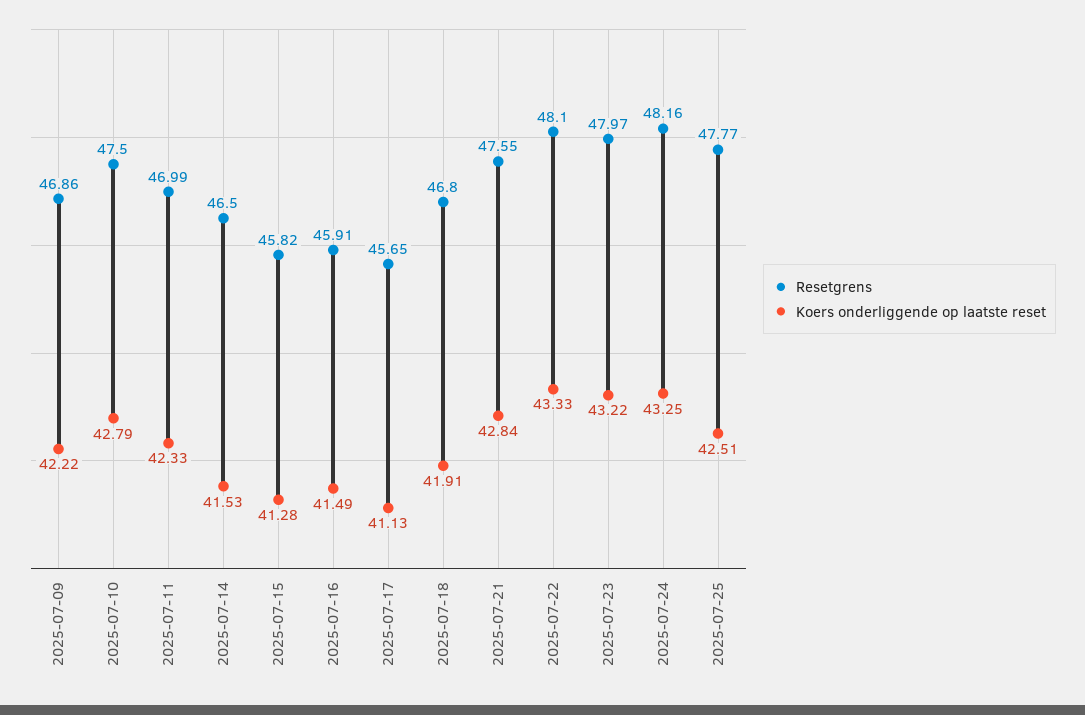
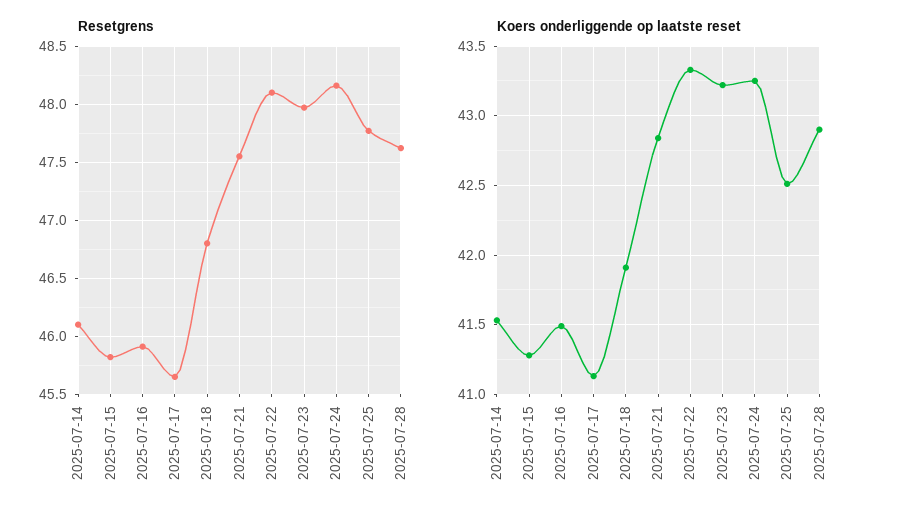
Resetgrens, 2025-07-09: 46.86 -> none
Koers onderliggende op laatste reset, 2025-07-09: 42.22 -> none
Resetgrens, 2025-07-10: 47.5 -> none
Koers onderliggende op laatste reset, 2025-07-10: 42.79 -> none
Resetgrens, 2025-07-11: 46.99 -> none
Koers onderliggende op laatste reset, 2025-07-11: 42.33 -> none
Resetgrens, 2025-07-14: 46.5 -> 46.1
Resetgrens, 2025-07-28: none -> 47.6
Koers onderliggende op laatste reset, 2025-07-28: none -> 42.9

